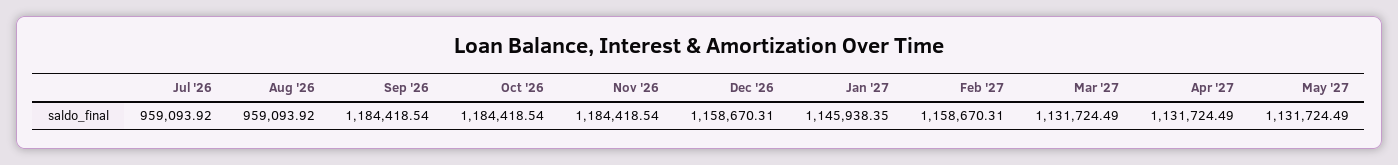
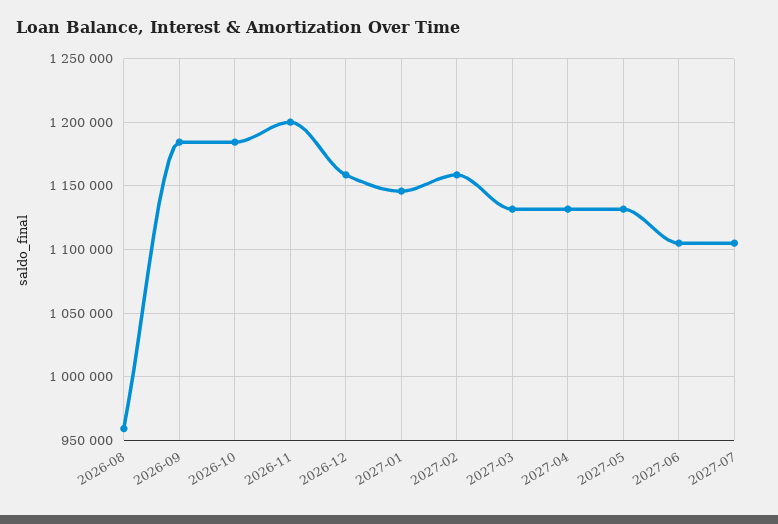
Jul '26: 959093.92 -> none
Nov '26: 1184418.54 -> 1200000
2027-06: none -> 1105000
2027-07: none -> 1105000

